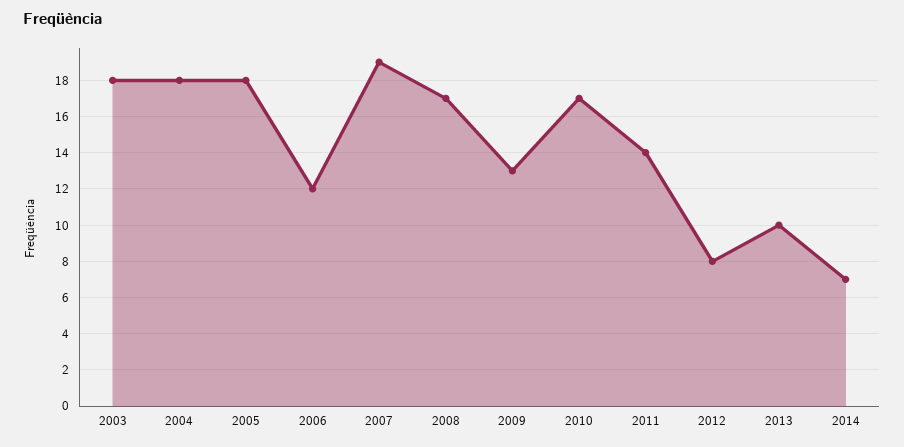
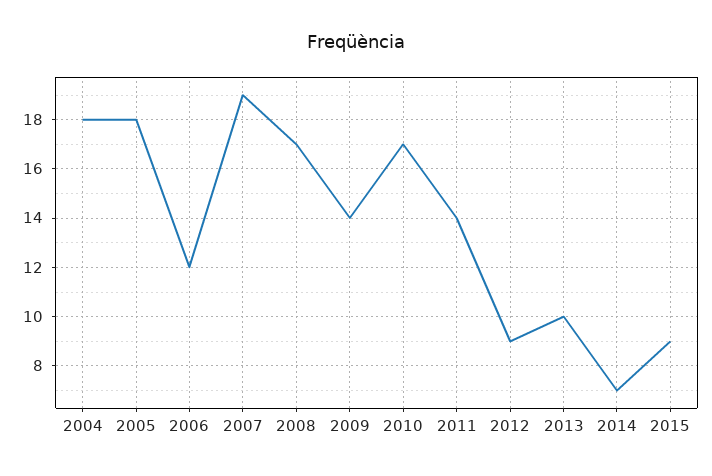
2003: 18 -> none
2009: 13 -> 14
2012: 8 -> 9
2015: none -> 9

